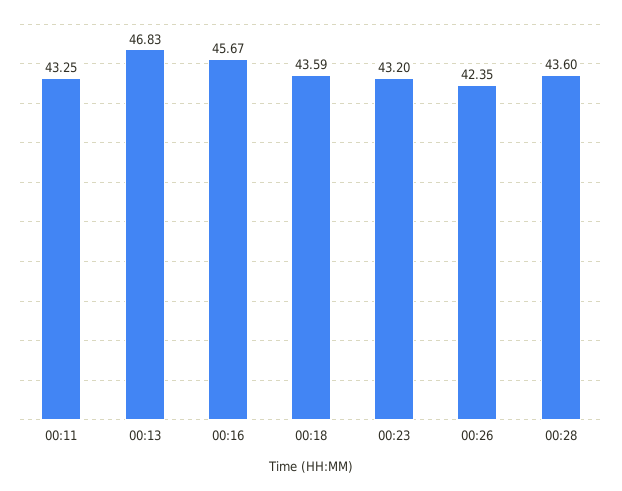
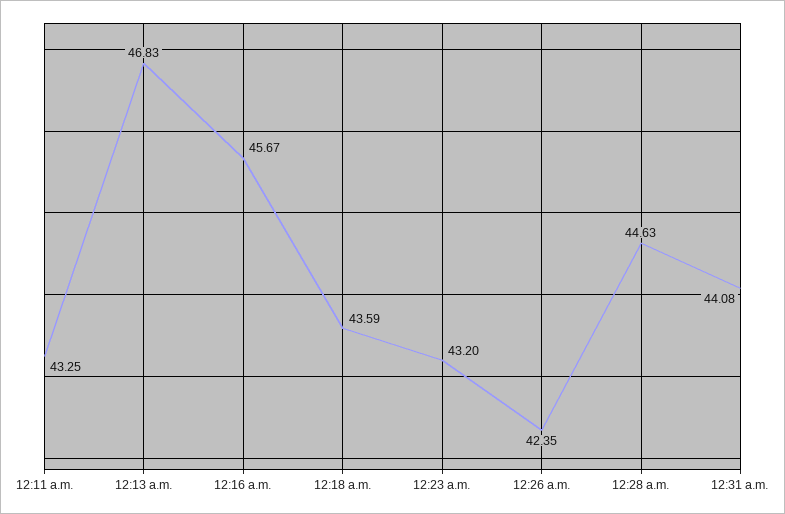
00:28: 43.6 -> 44.63
12:31 a.m.: none -> 44.08

